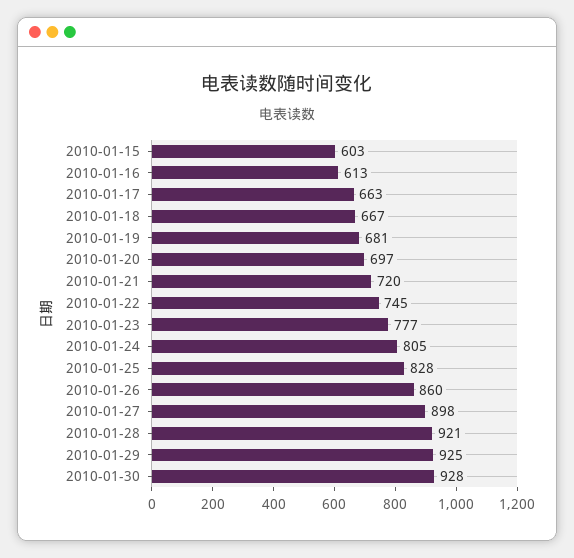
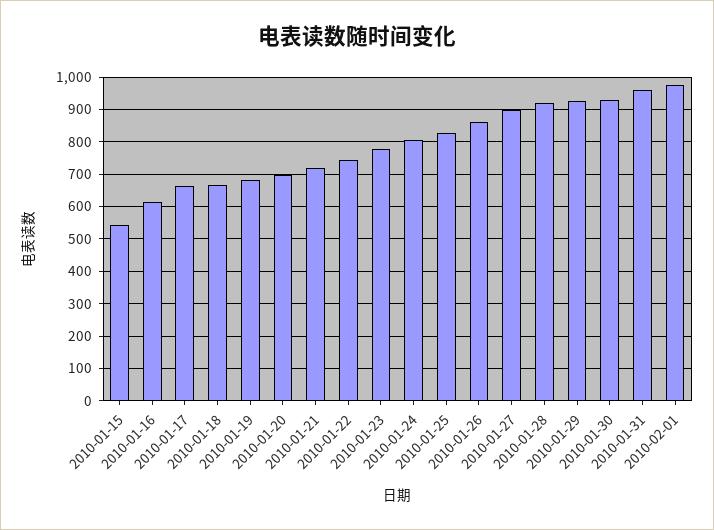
2010-01-15: 603 -> 540
2010-01-31: none -> 960
2010-02-01: none -> 980

